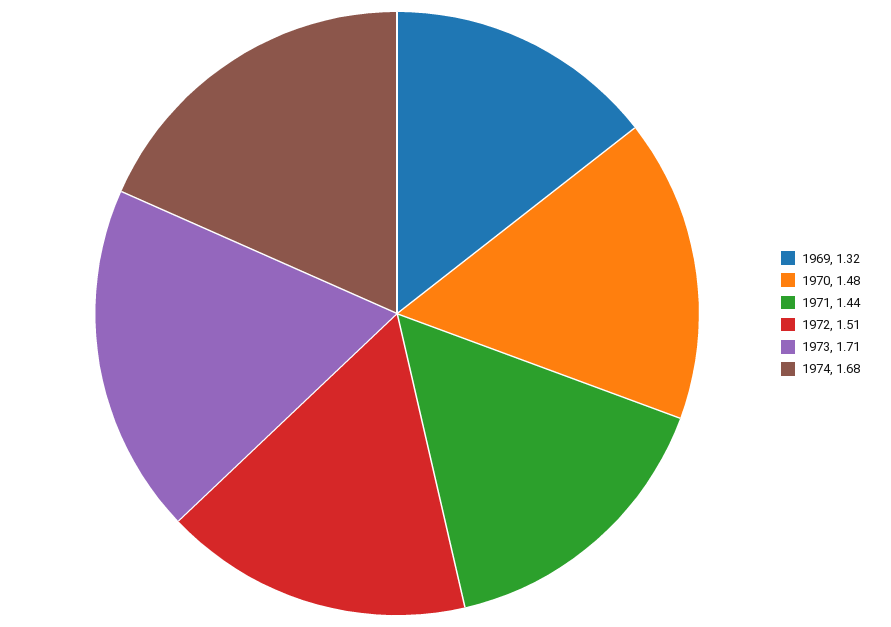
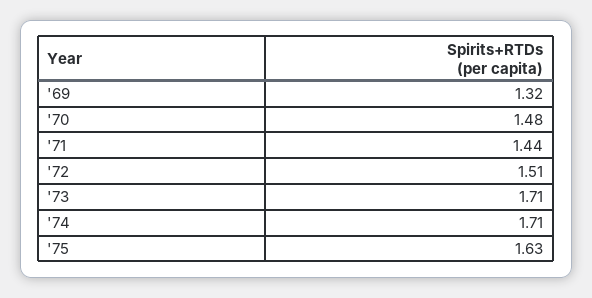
1974: 1.68 -> 1.71
'75: none -> 1.63

